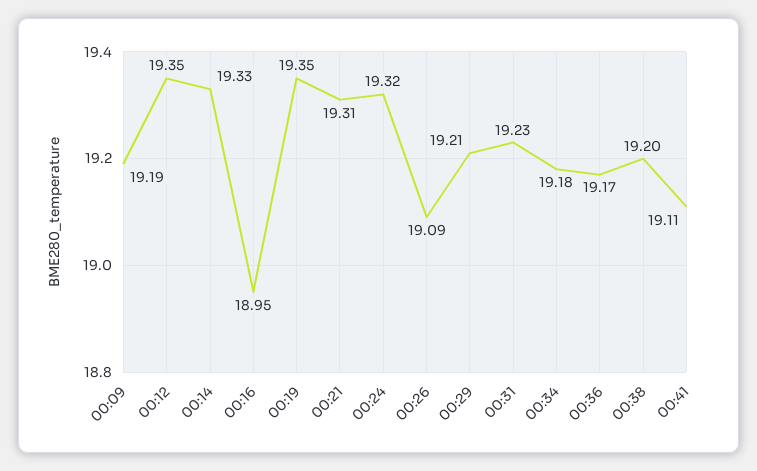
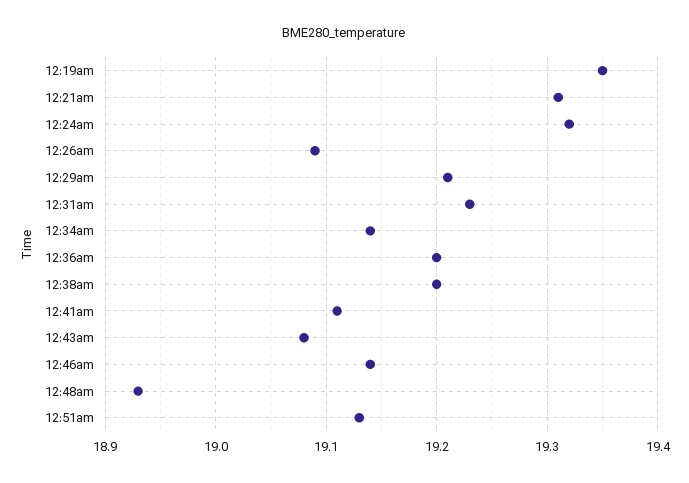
00:09: 19.19 -> none
00:12: 19.35 -> none
00:14: 19.33 -> none
00:16: 18.95 -> none
00:34: 19.18 -> 19.14
00:36: 19.17 -> 19.2
12:43am: none -> 19.08
12:46am: none -> 19.14
12:48am: none -> 18.93
12:51am: none -> 19.13

